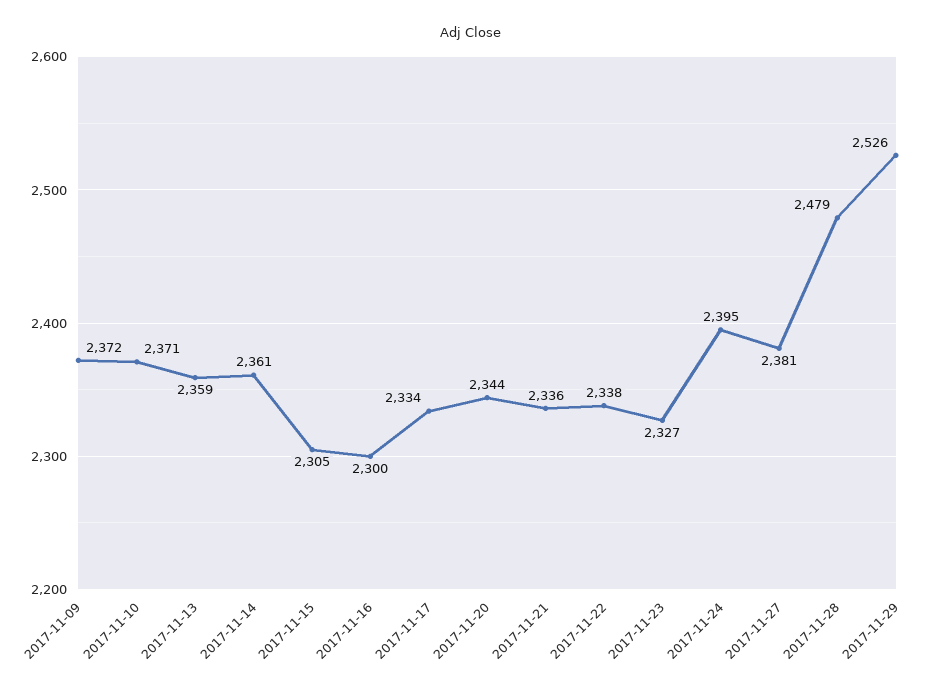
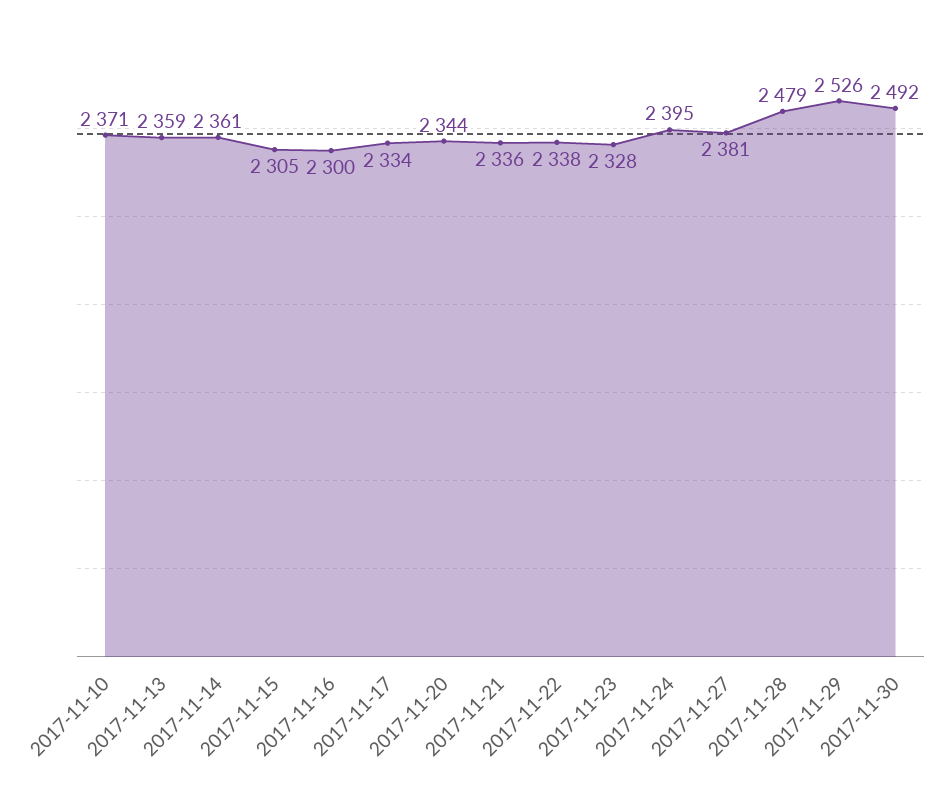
2017-11-09: 2372 -> none
2017-11-23: 2327 -> 2328
2017-11-30: none -> 2492

